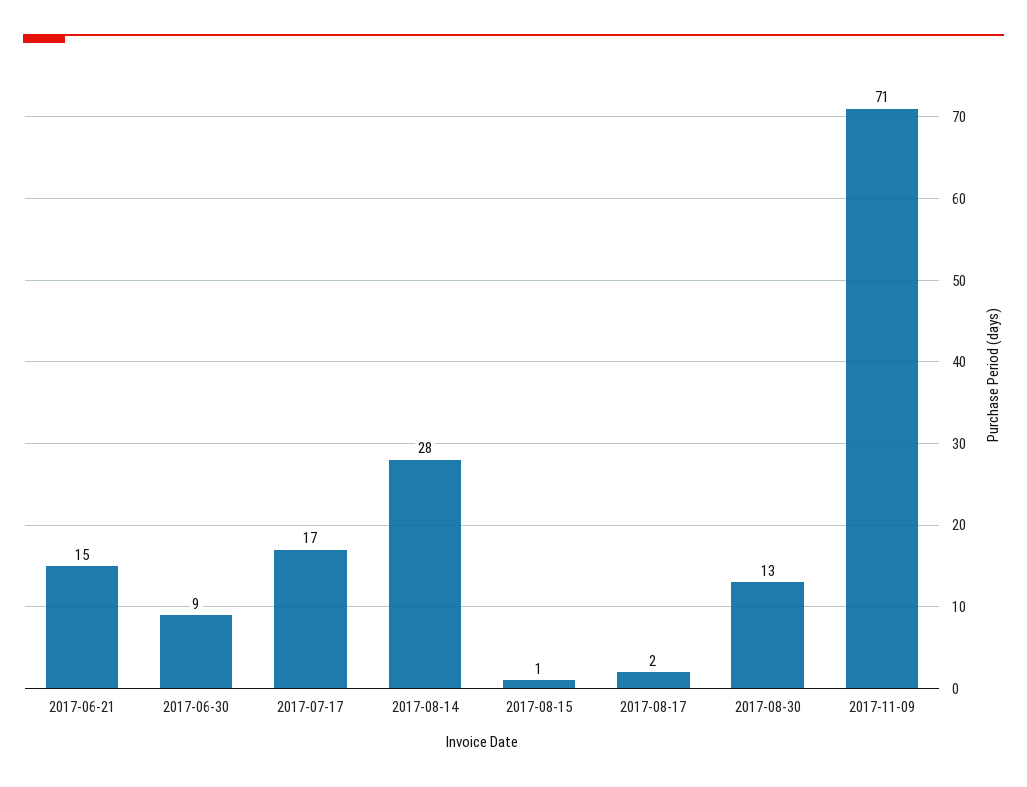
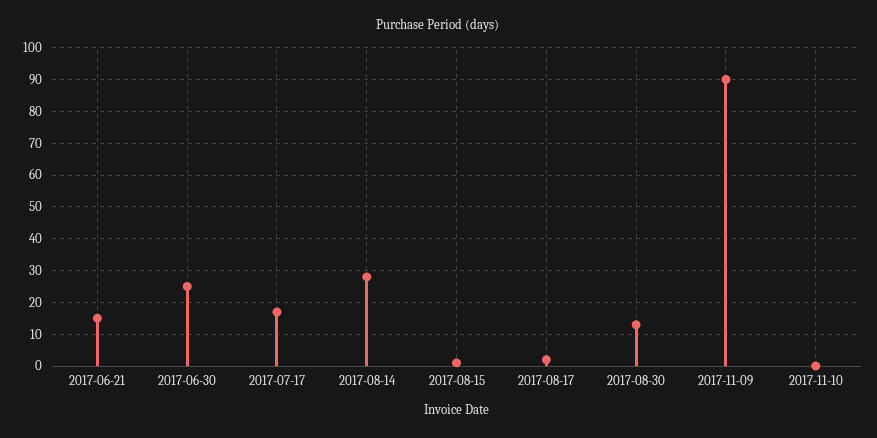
2017-06-30: 9 -> 25
2017-11-09: 71 -> 90
2017-11-10: none -> 0

